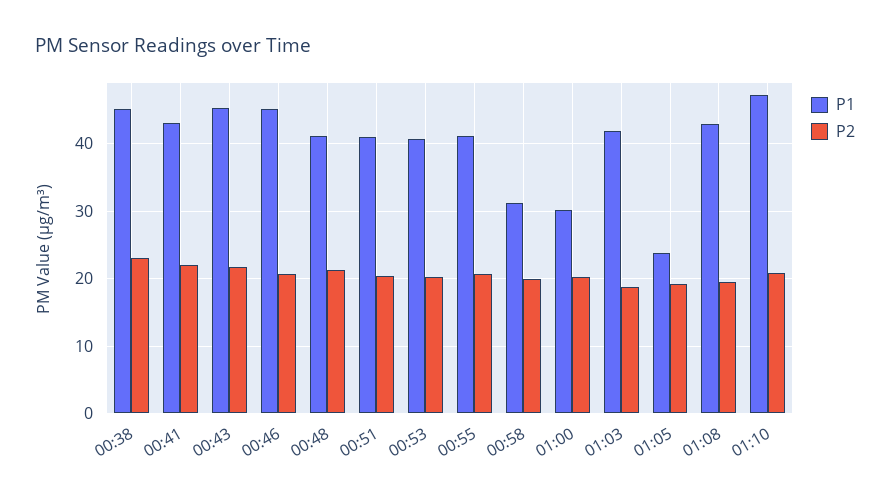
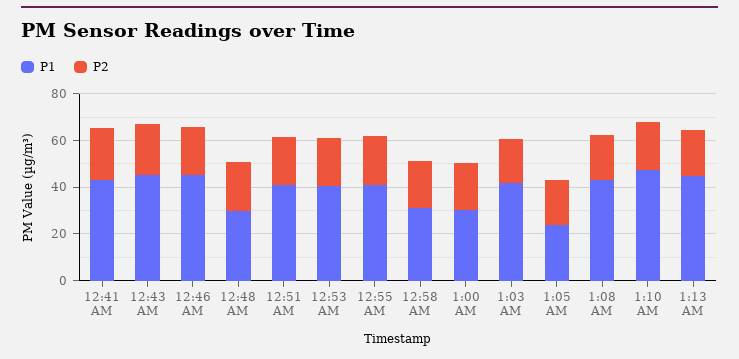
P1, 00:38: 45 -> none
P2, 00:38: 23 -> none
P1, 00:48: 41 -> 30
P1, 1:13 AM: none -> 45
P2, 1:13 AM: none -> 20

